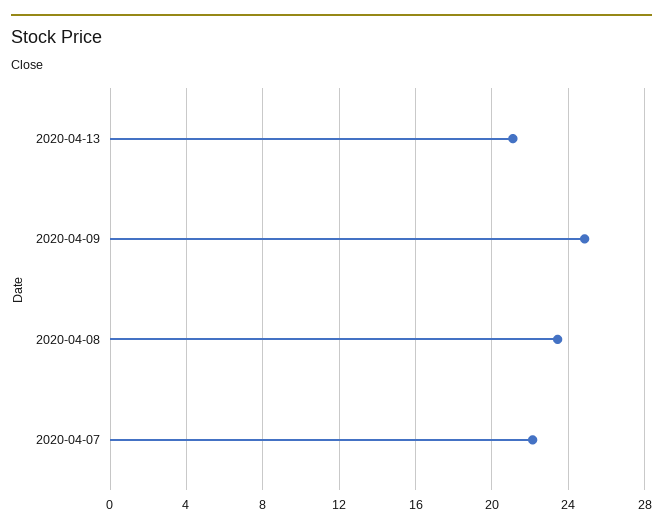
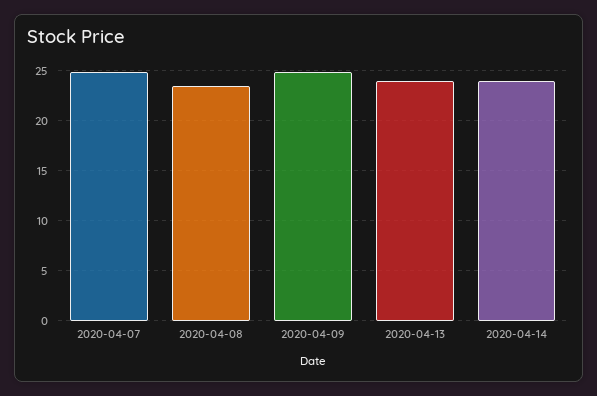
2020-04-13: 21 -> 24
2020-04-07: 22 -> 25
2020-04-14: none -> 24

